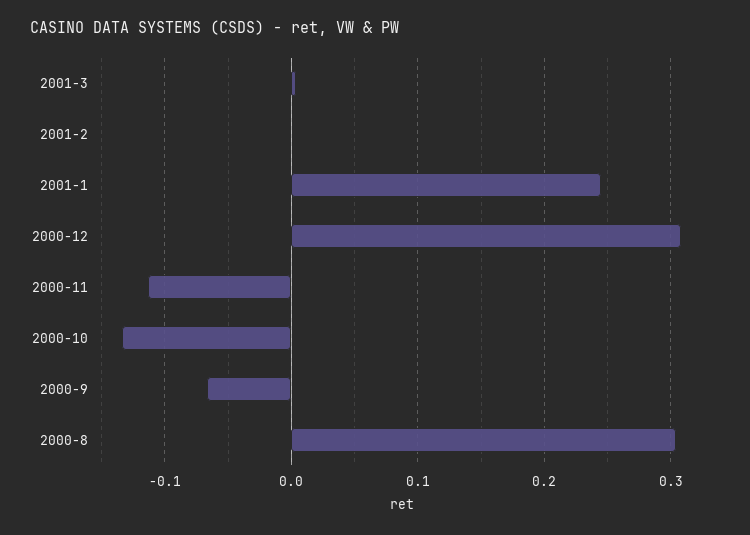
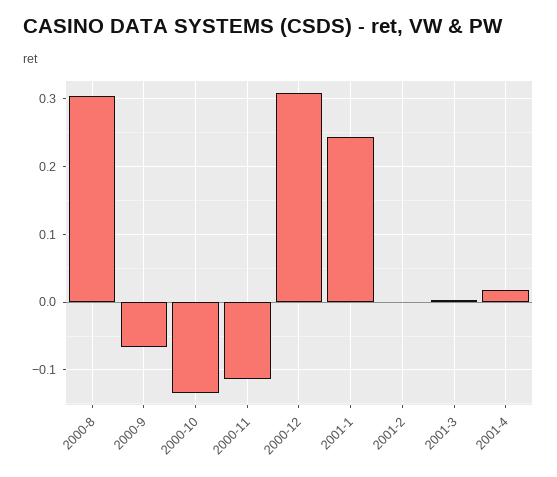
2001-4: none -> 0.02

